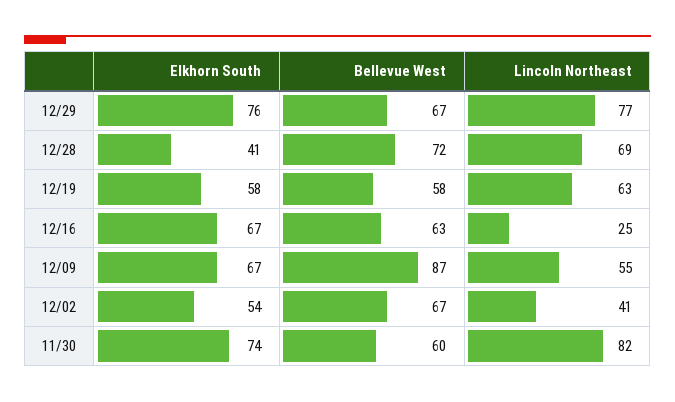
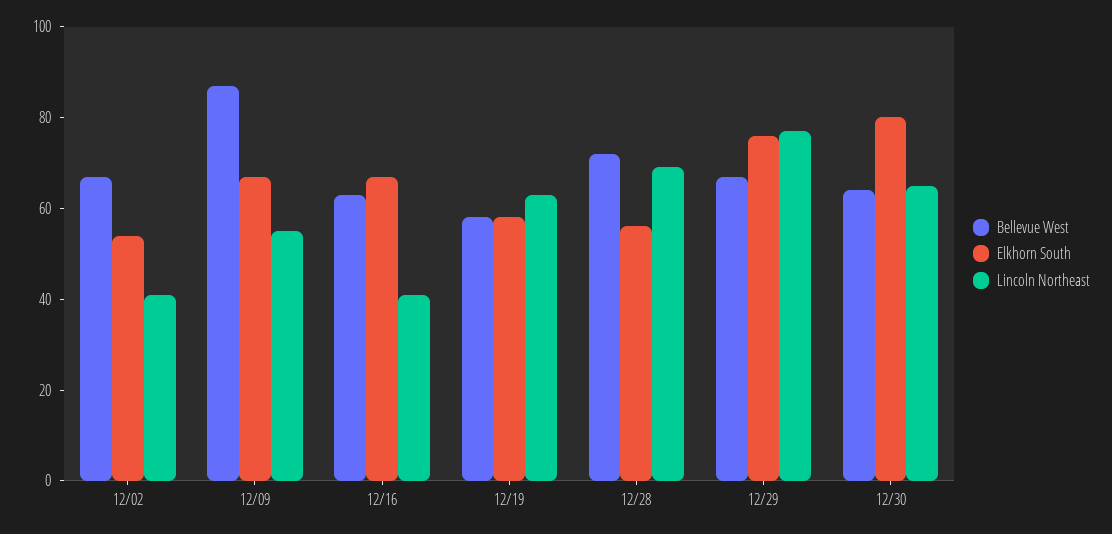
Elkhorn South, 12/28: 41 -> 55
Lincoln Northeast, 12/16: 25 -> 40
Elkhorn South, 11/30: 74 -> none
Bellevue West, 11/30: 60 -> none
Lincoln Northeast, 11/30: 82 -> none
Bellevue West, 12/30: none -> 65
Elkhorn South, 12/30: none -> 80
Lincoln Northeast, 12/30: none -> 65

